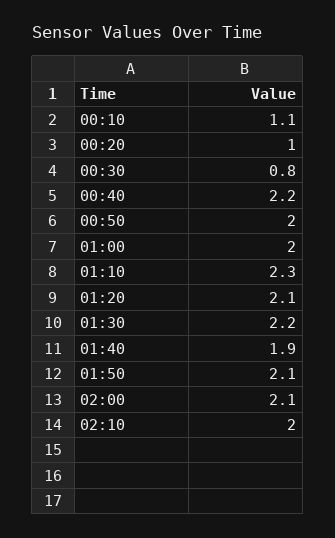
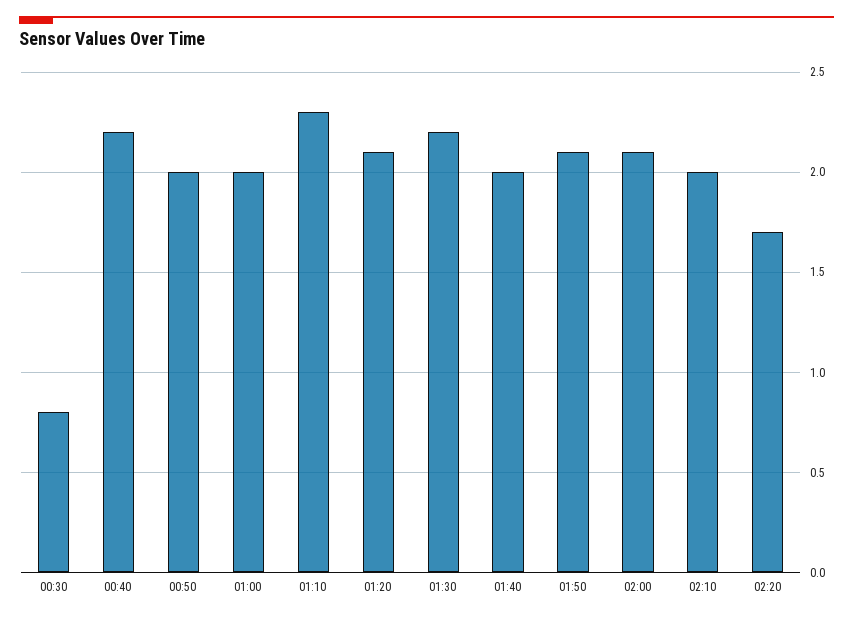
00:10: 1.1 -> none
00:20: 1 -> none
01:40: 1.9 -> 2
02:20: none -> 1.7

